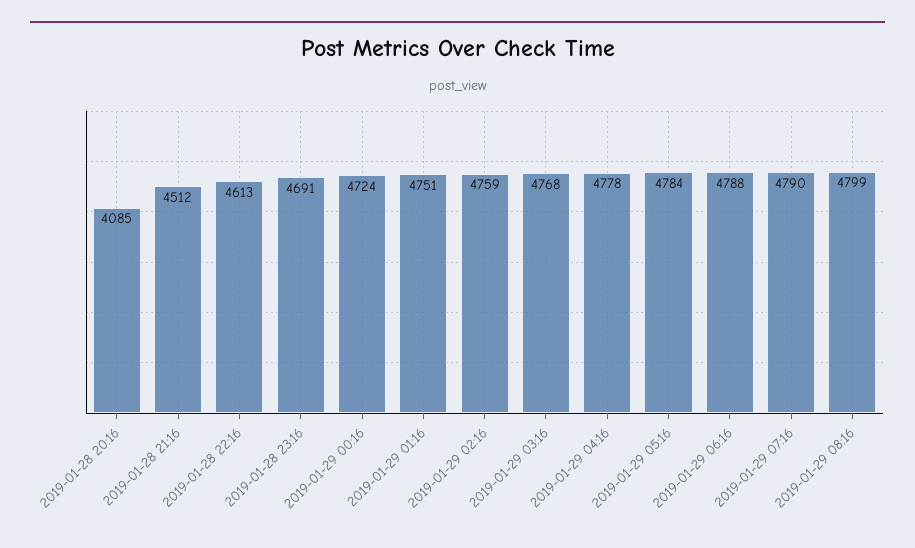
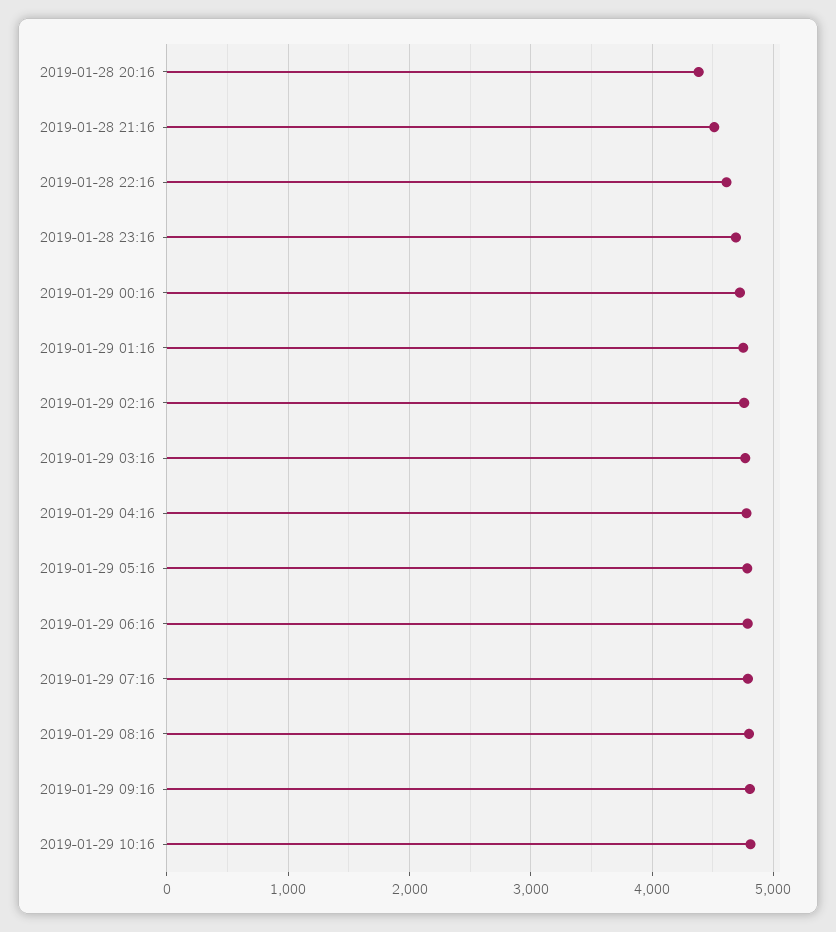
2019-01-28 20:16: 4085 -> 4400
2019-01-29 09:16: none -> 4800
2019-01-29 10:16: none -> 4800

